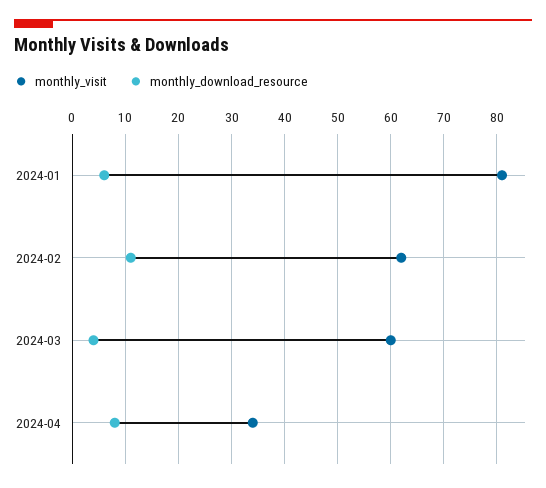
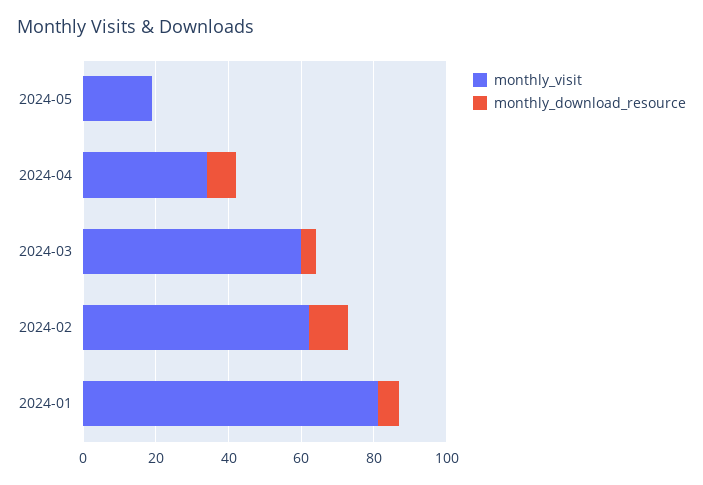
monthly_visit, 2024-05: none -> 20
monthly_download_resource, 2024-05: none -> 0

